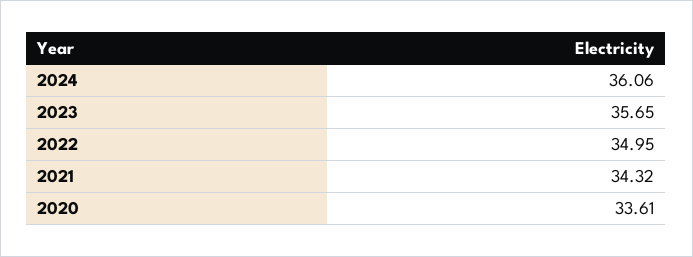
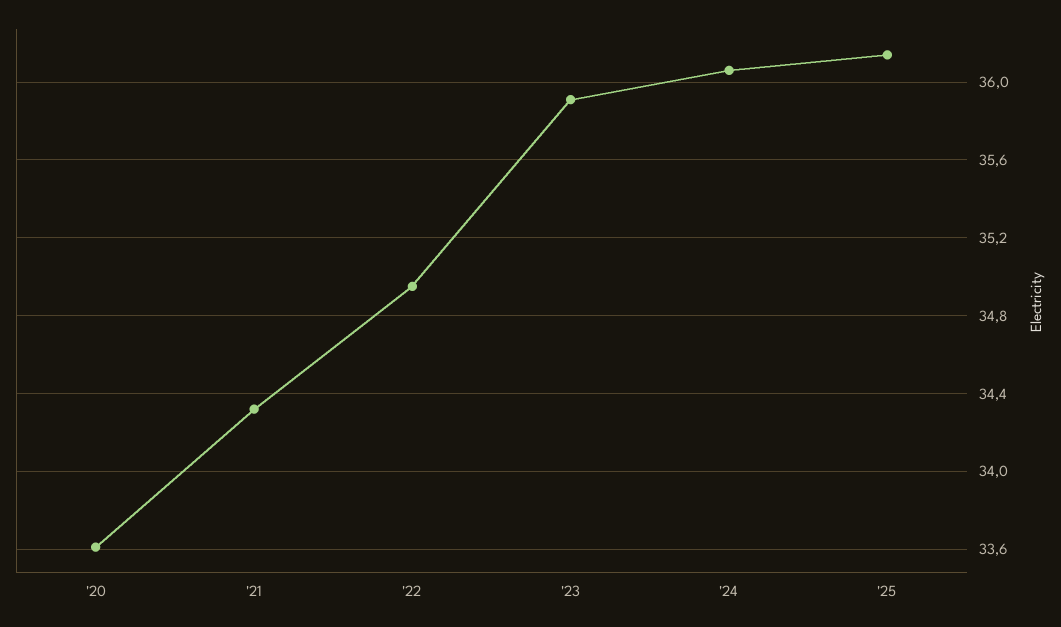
2023: 35.65 -> 35.9
'25: none -> 36.15

